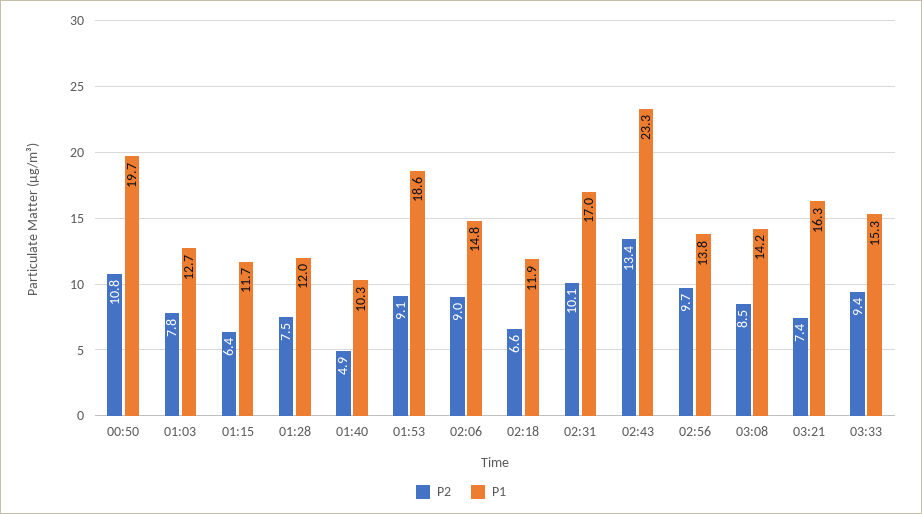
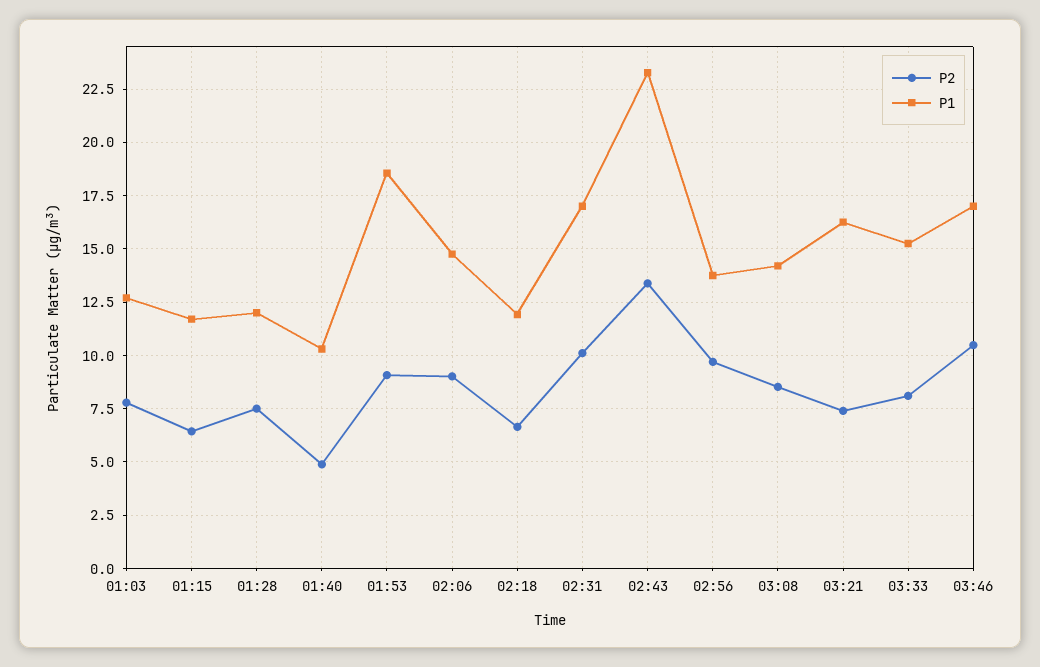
P2, 00:50: 10.8 -> none
P1, 00:50: 19.7 -> none
P2, 03:33: 9.4 -> 8
P2, 03:46: none -> 10.5
P1, 03:46: none -> 17

